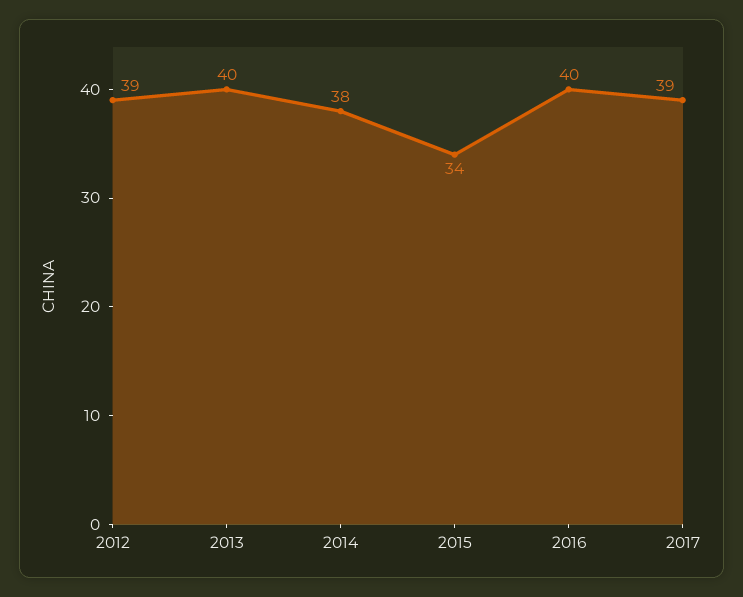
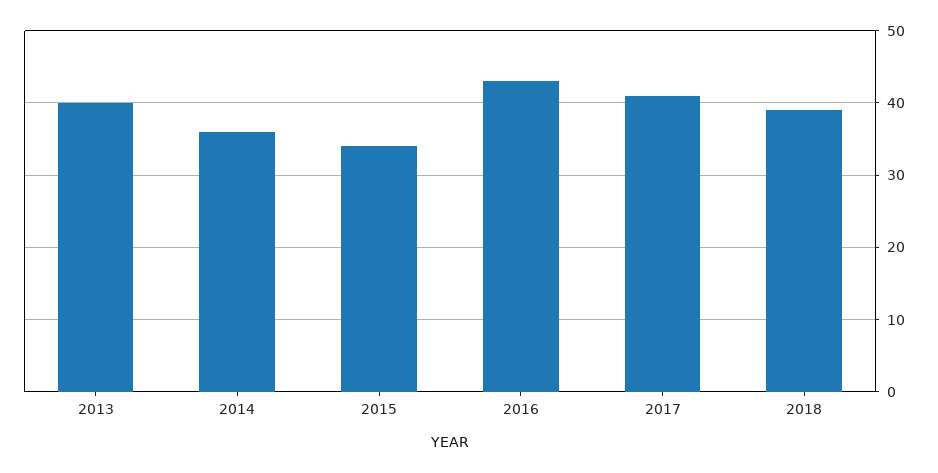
2012: 39 -> none
2014: 38 -> 36
2016: 40 -> 43
2017: 39 -> 41
2018: none -> 39

